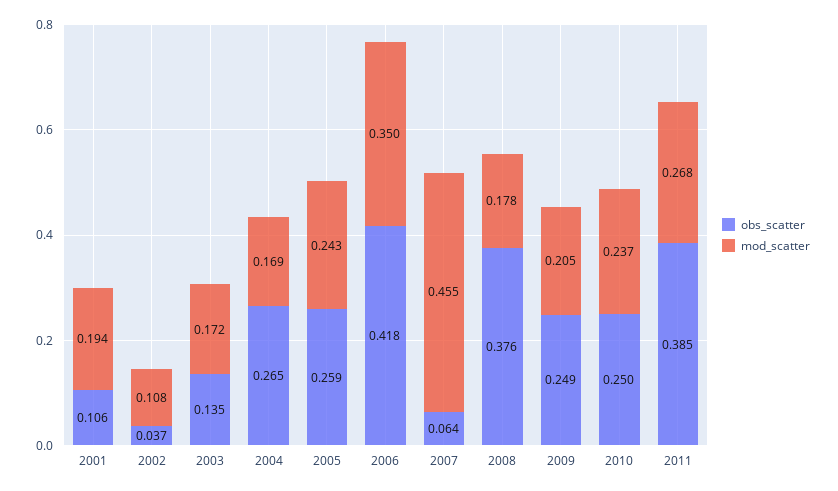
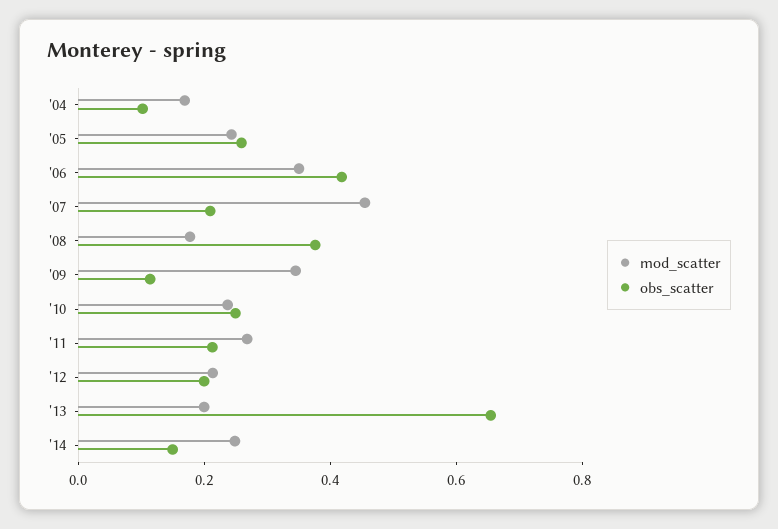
obs_scatter, 2001: 0.106 -> none
mod_scatter, 2001: 0.194 -> none
obs_scatter, 2002: 0.037 -> none
mod_scatter, 2002: 0.108 -> none
obs_scatter, 2003: 0.135 -> none
mod_scatter, 2003: 0.172 -> none
obs_scatter, 2004: 0.265 -> 0.1
obs_scatter, 2007: 0.064 -> 0.2
obs_scatter, 2009: 0.249 -> 0.1
mod_scatter, 2009: 0.205 -> 0.35
obs_scatter, 2011: 0.385 -> 0.2
mod_scatter, '12: none -> 0.2
obs_scatter, '12: none -> 0.2
mod_scatter, '13: none -> 0.2
obs_scatter, '13: none -> 0.65
mod_scatter, '14: none -> 0.25
obs_scatter, '14: none -> 0.15

